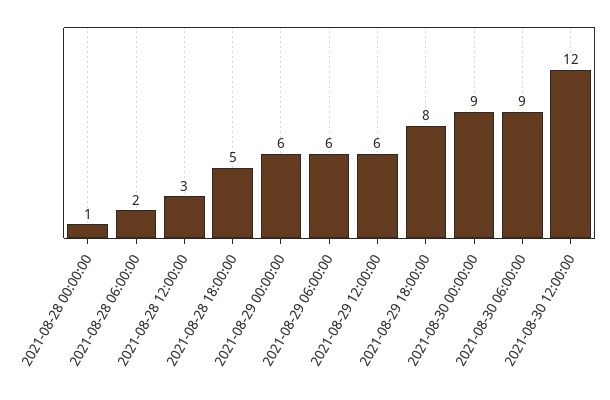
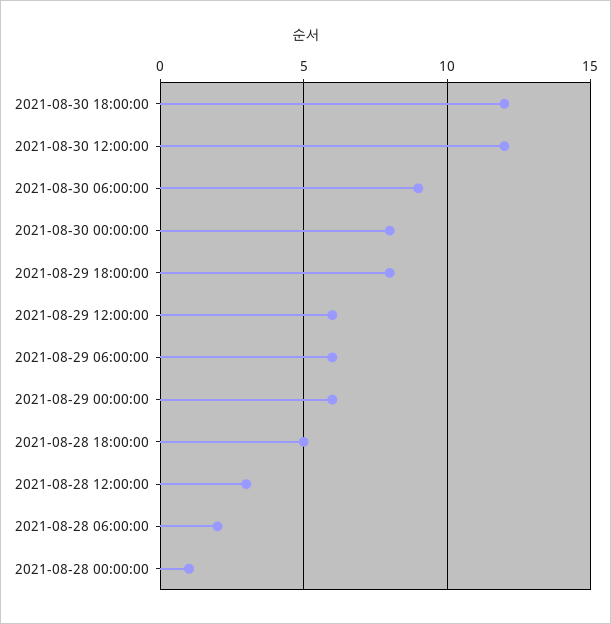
2021-08-30 00:00:00: 9 -> 8
2021-08-30 18:00:00: none -> 12

